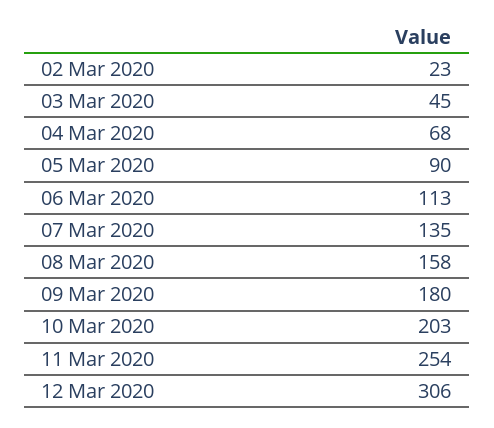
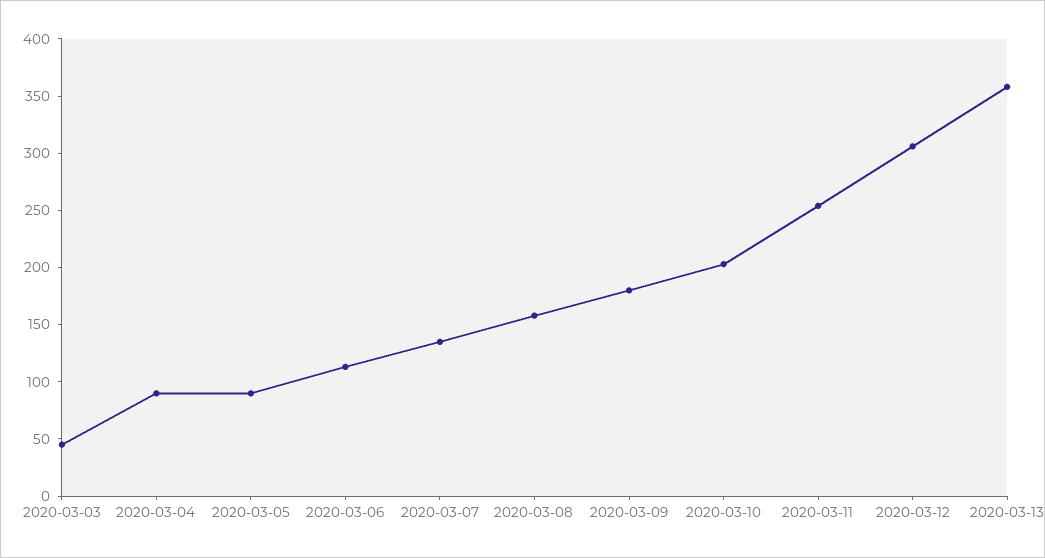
02 Mar 2020: 23 -> none
04 Mar 2020: 68 -> 90
2020-03-13: none -> 360

